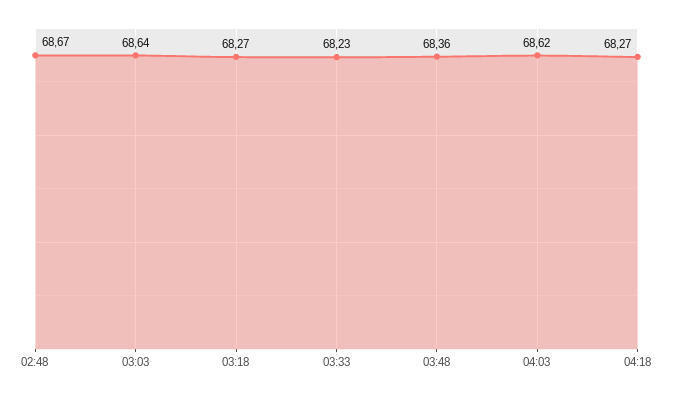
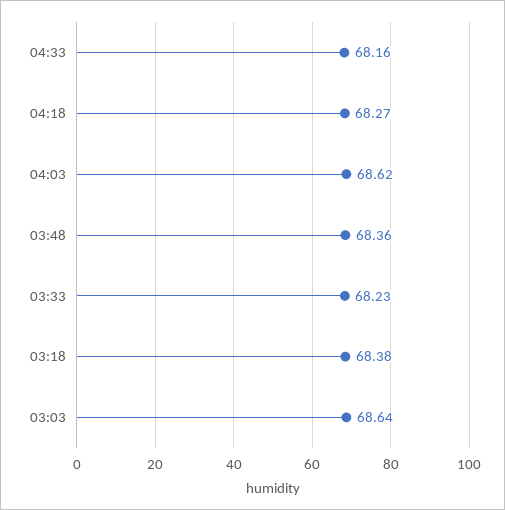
02:48: 68.67 -> none
03:18: 68.27 -> 68.38
04:33: none -> 68.16

